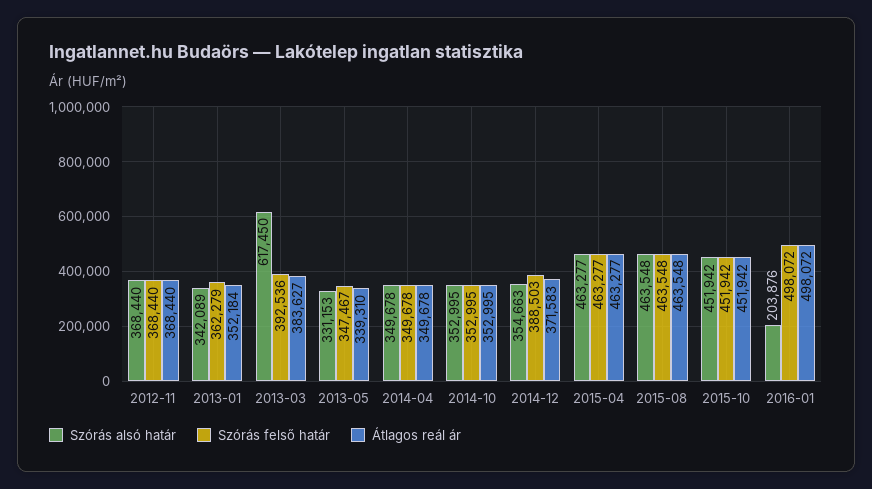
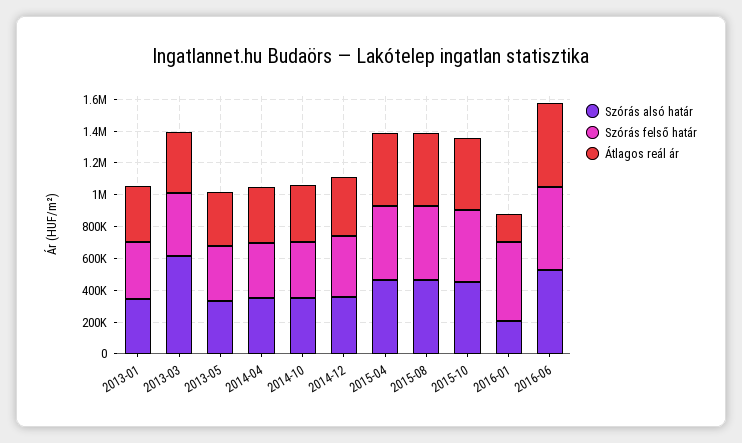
Szórás alsó határ, 2012-11: 368440 -> none
Szórás felső határ, 2012-11: 368440 -> none
Átlagos reál ár, 2012-11: 368440 -> none
Átlagos reál ár, 2016-01: 498072 -> 200000
Szórás alsó határ, 2016-06: none -> 500000
Szórás felső határ, 2016-06: none -> 500000
Átlagos reál ár, 2016-06: none -> 500000

